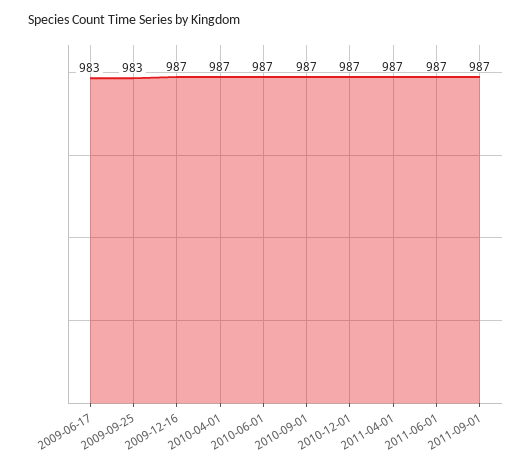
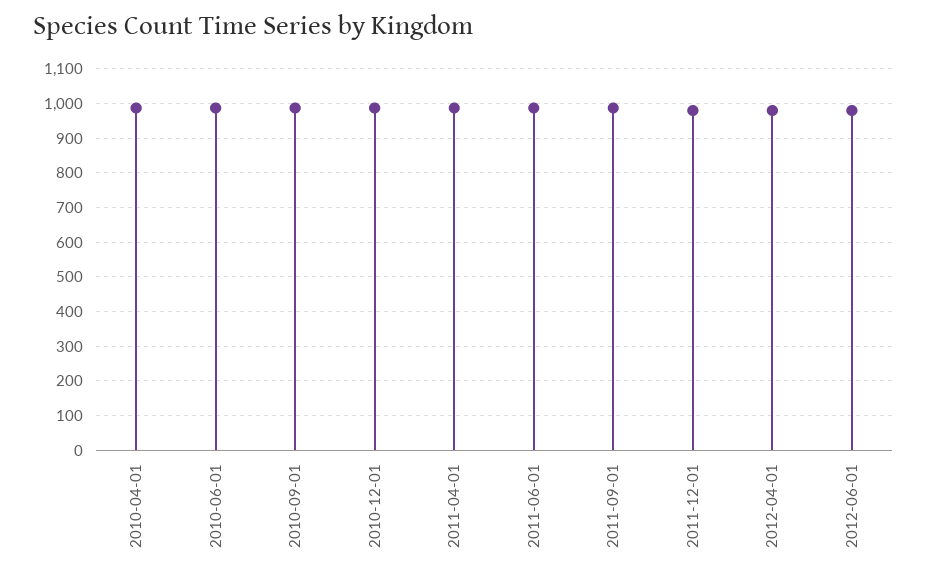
2009-06-17: 983 -> none
2009-09-25: 983 -> none
2009-12-16: 987 -> none
2011-12-01: none -> 980
2012-04-01: none -> 980
2012-06-01: none -> 980

